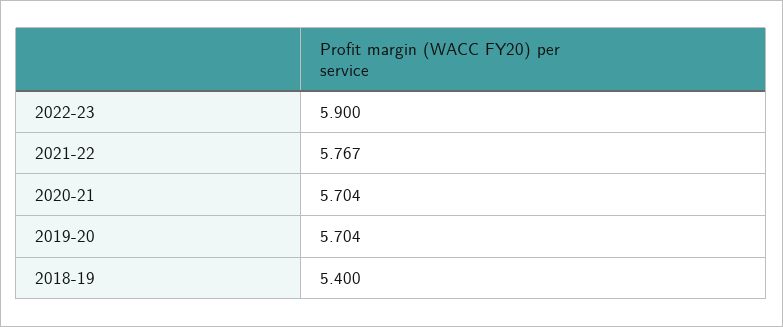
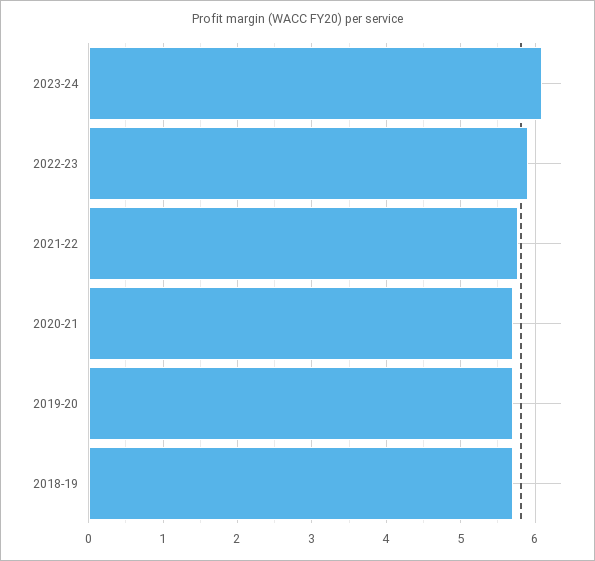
2018-19: 5.4 -> 5.7
2023-24: none -> 6.1

